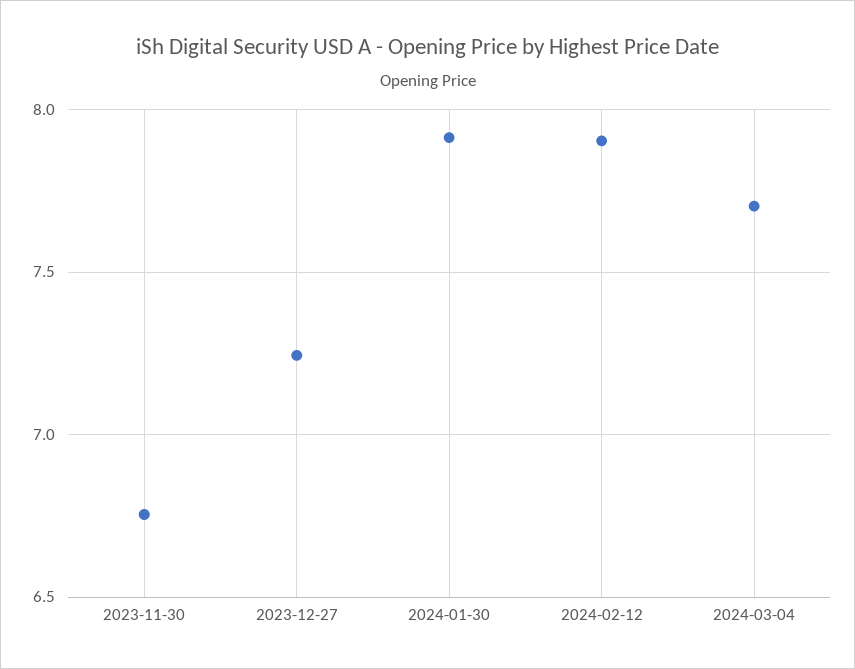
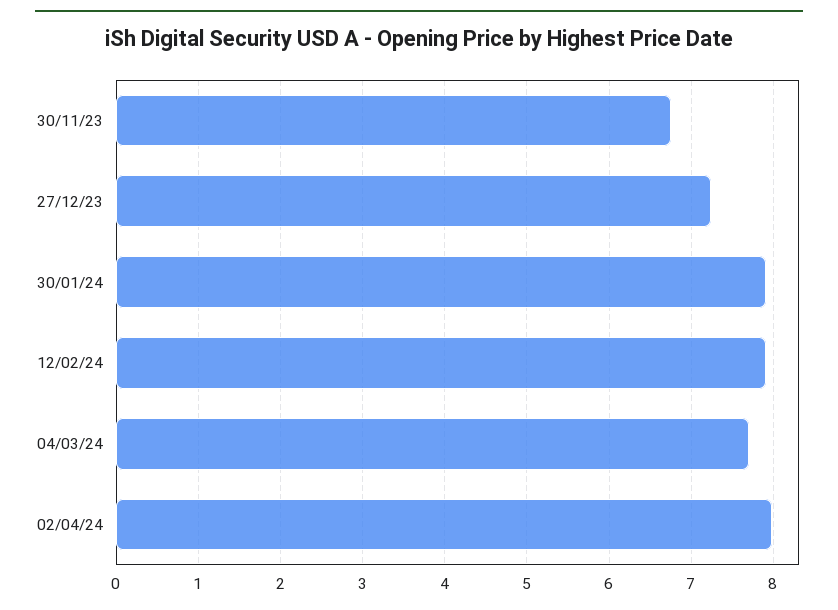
02/04/24: none -> 8

